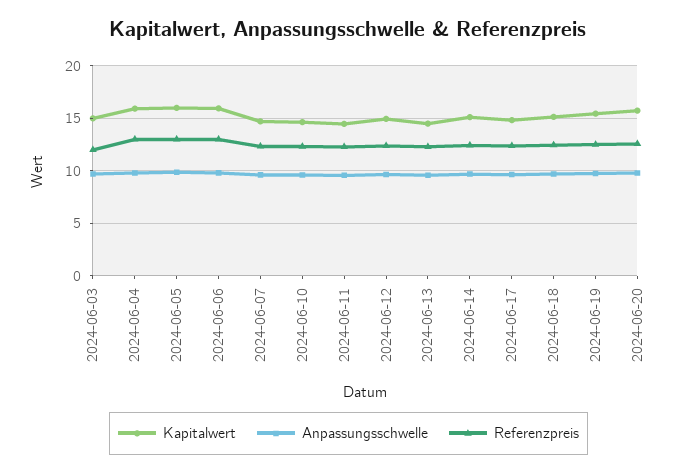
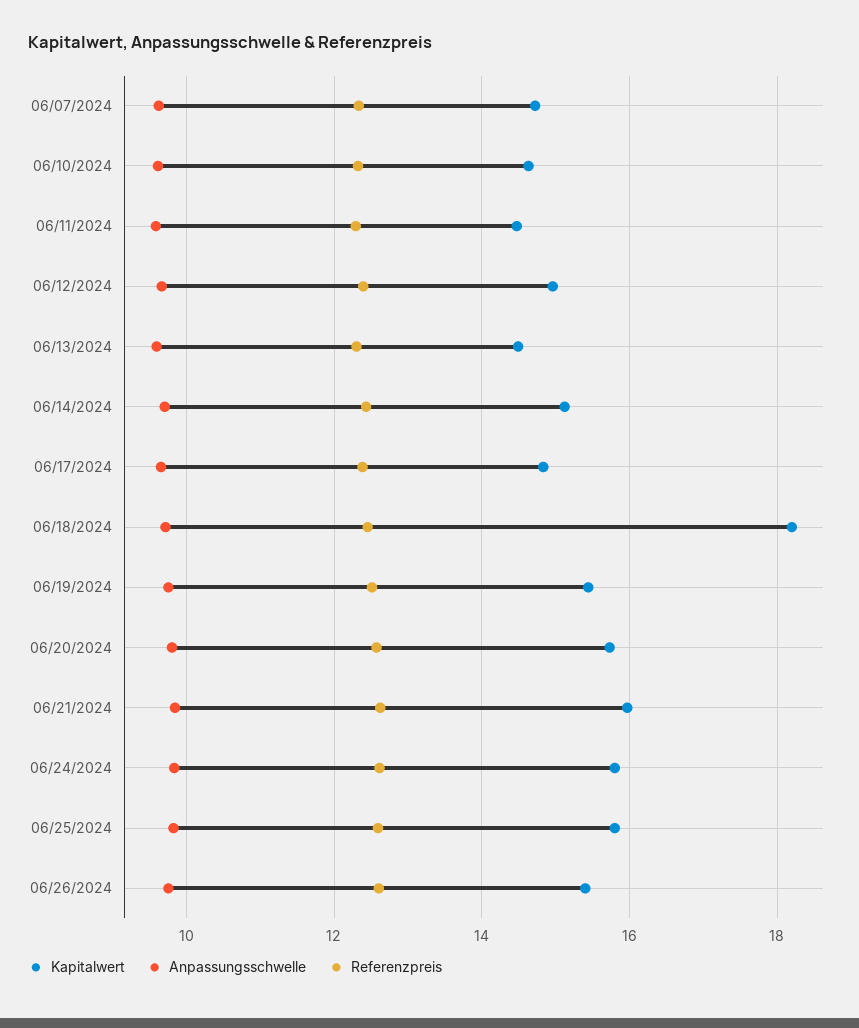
Kapitalwert, 2024-06-03: 15 -> none
Anpassungsschwelle, 2024-06-03: 10 -> none
Referenzpreis, 2024-06-03: 12 -> none
Kapitalwert, 2024-06-04: 16 -> none
Anpassungsschwelle, 2024-06-04: 10 -> none
Referenzpreis, 2024-06-04: 13 -> none
Kapitalwert, 2024-06-05: 16 -> none
Anpassungsschwelle, 2024-06-05: 10 -> none
Referenzpreis, 2024-06-05: 13 -> none
Kapitalwert, 2024-06-06: 16 -> none
Anpassungsschwelle, 2024-06-06: 10 -> none
Referenzpreis, 2024-06-06: 13 -> none
Kapitalwert, 2024-06-18: 15 -> 18.2
Kapitalwert, 06/21/2024: none -> 16
Anpassungsschwelle, 06/21/2024: none -> 9.8
Referenzpreis, 06/21/2024: none -> 12.6
Kapitalwert, 06/24/2024: none -> 15.8
Anpassungsschwelle, 06/24/2024: none -> 9.8
Referenzpreis, 06/24/2024: none -> 12.6
Kapitalwert, 06/25/2024: none -> 15.8
Anpassungsschwelle, 06/25/2024: none -> 9.8
Referenzpreis, 06/25/2024: none -> 12.6
Kapitalwert, 06/26/2024: none -> 15.4
Anpassungsschwelle, 06/26/2024: none -> 9.8
Referenzpreis, 06/26/2024: none -> 12.6

